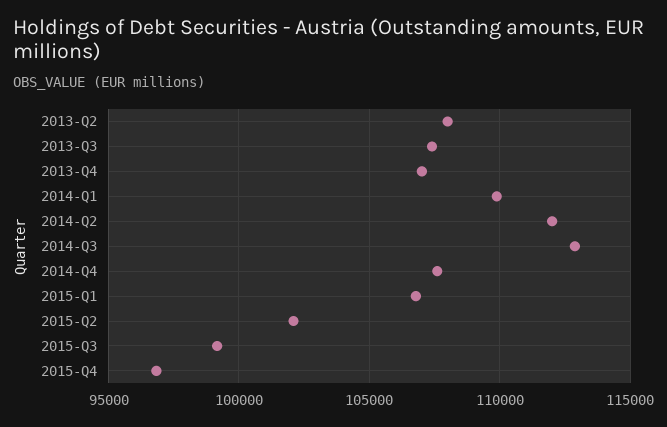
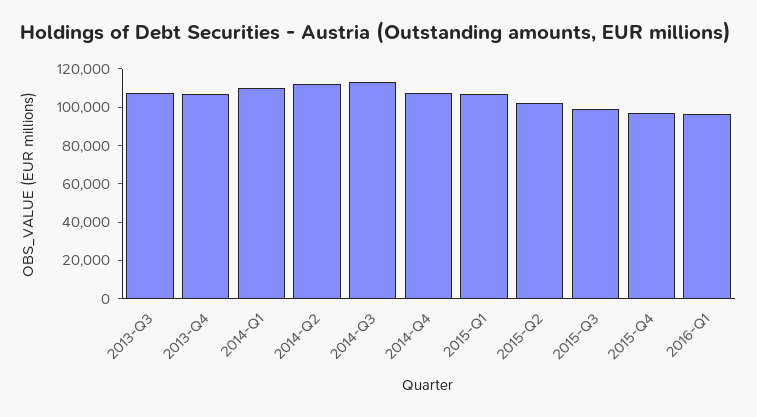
2013-Q2: 108000 -> none
2016-Q1: none -> 95000

